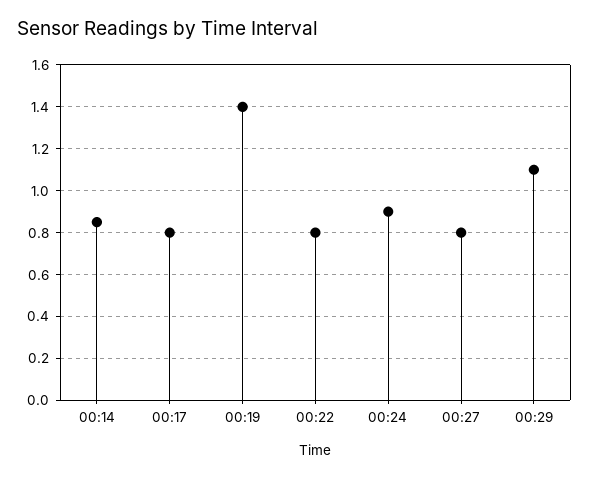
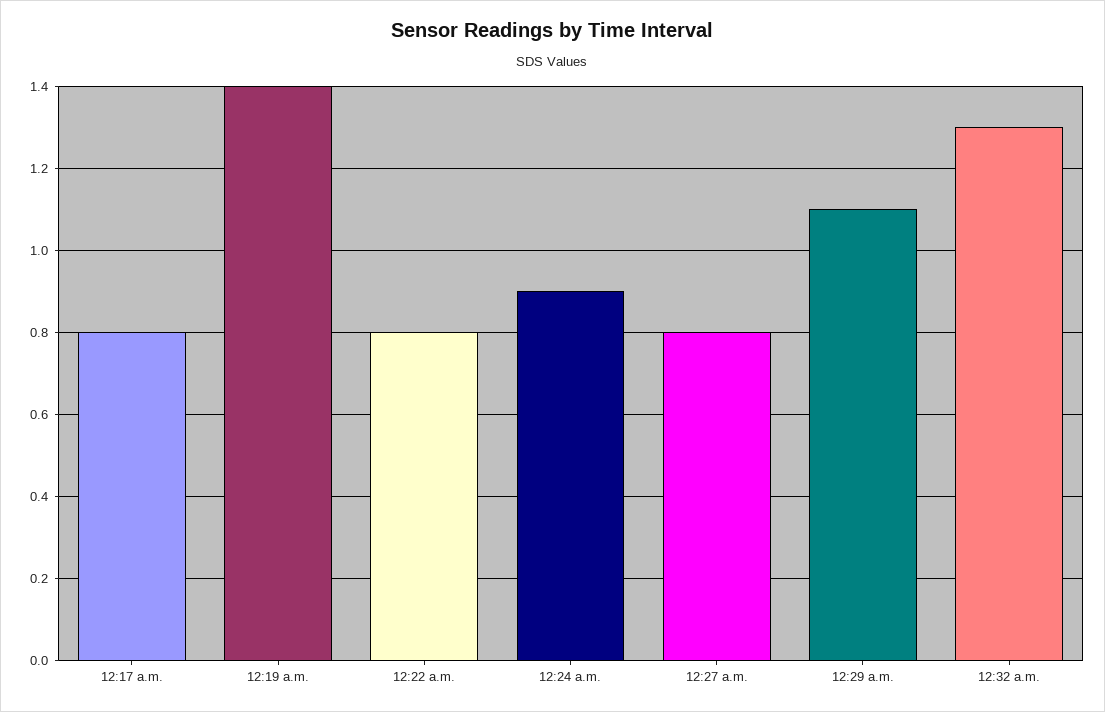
00:14: 0.85 -> none
12:32 a.m.: none -> 1.3

